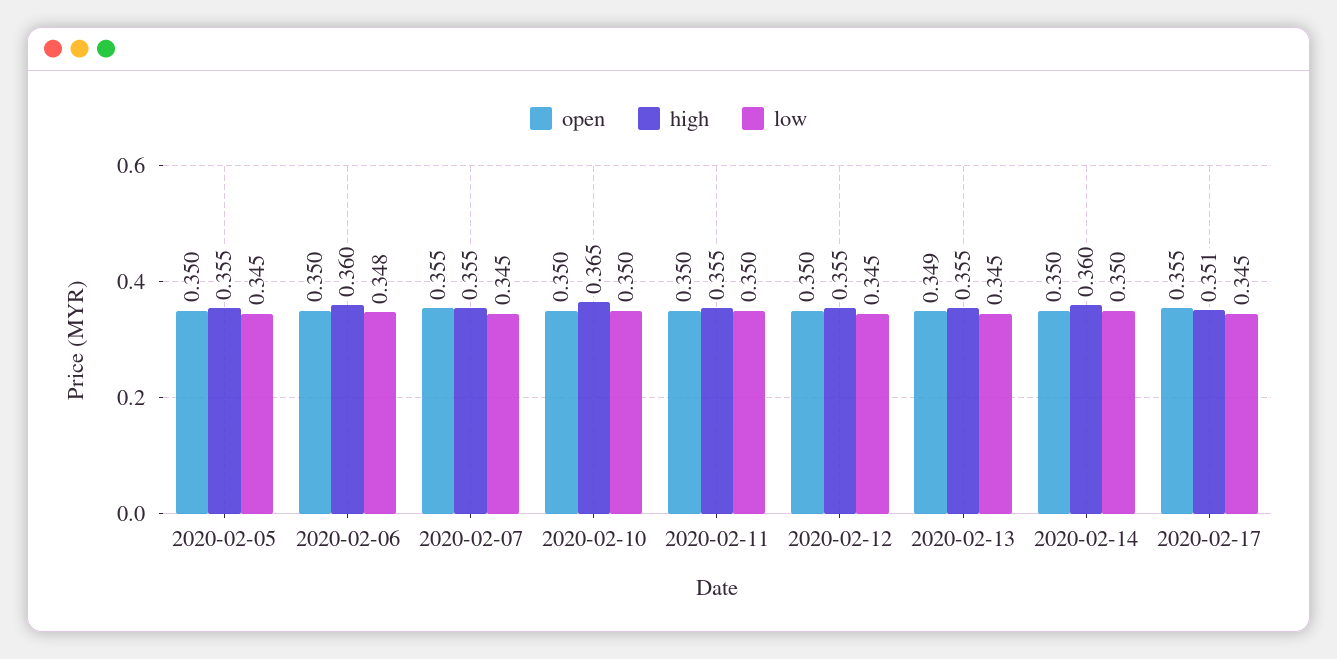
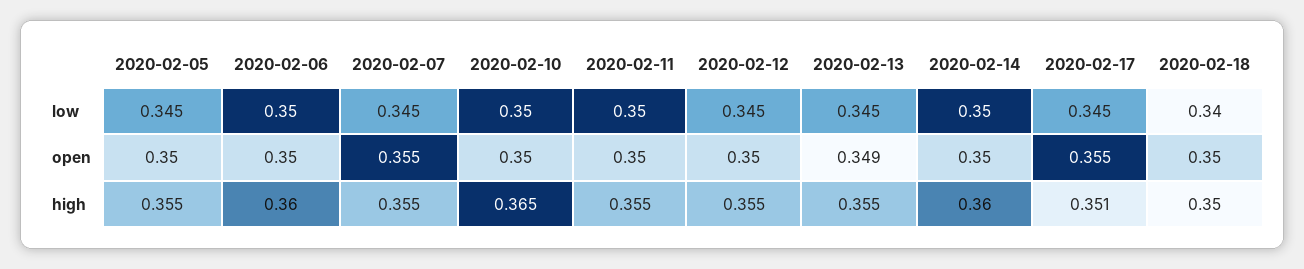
low, 2020-02-06: 0.348 -> 0.35
low, 2020-02-18: none -> 0.34
open, 2020-02-18: none -> 0.35
high, 2020-02-18: none -> 0.35

